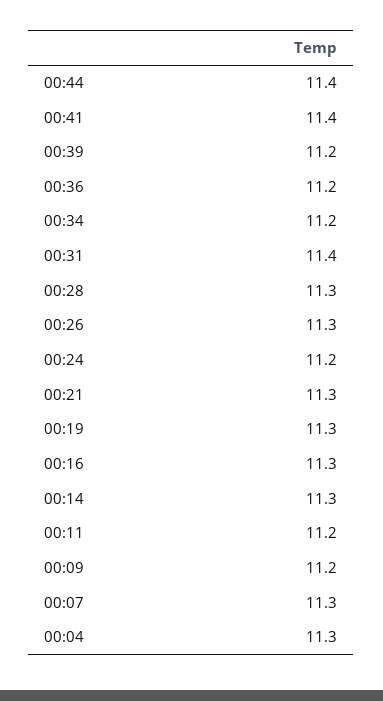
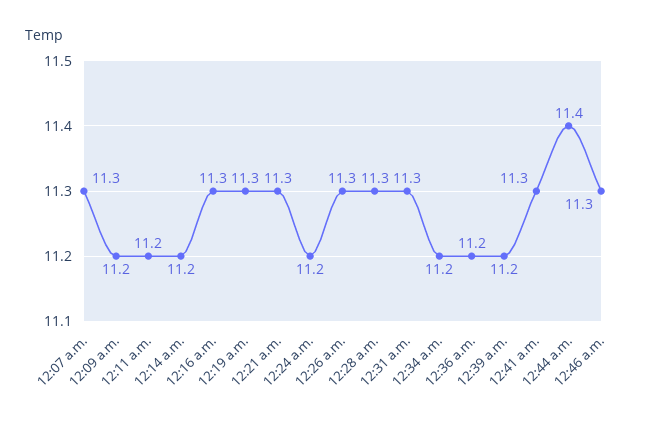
00:41: 11.4 -> 11.3
00:31: 11.4 -> 11.3
00:14: 11.3 -> 11.2
00:04: 11.3 -> none
12:46 a.m.: none -> 11.3

